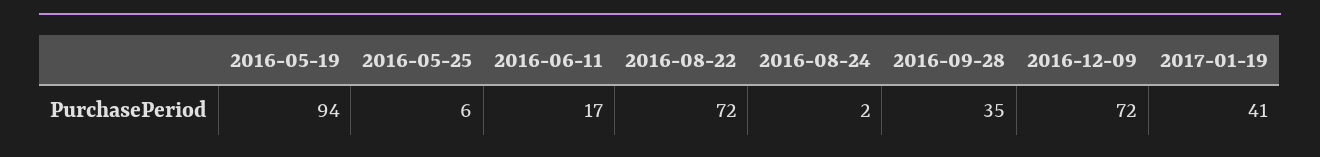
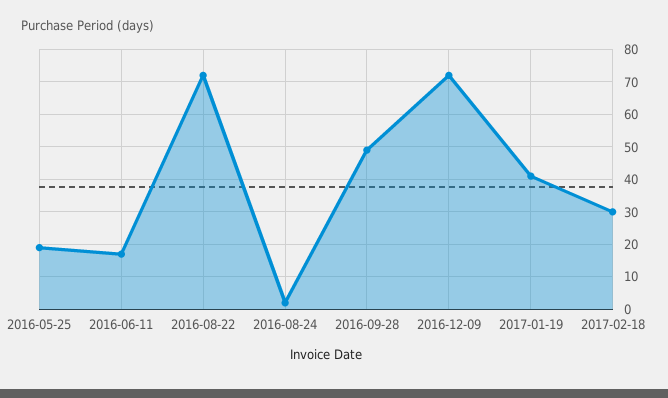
2016-05-19: 94 -> none
2016-05-25: 6 -> 20
2016-09-28: 35 -> 50
2017-02-18: none -> 30

